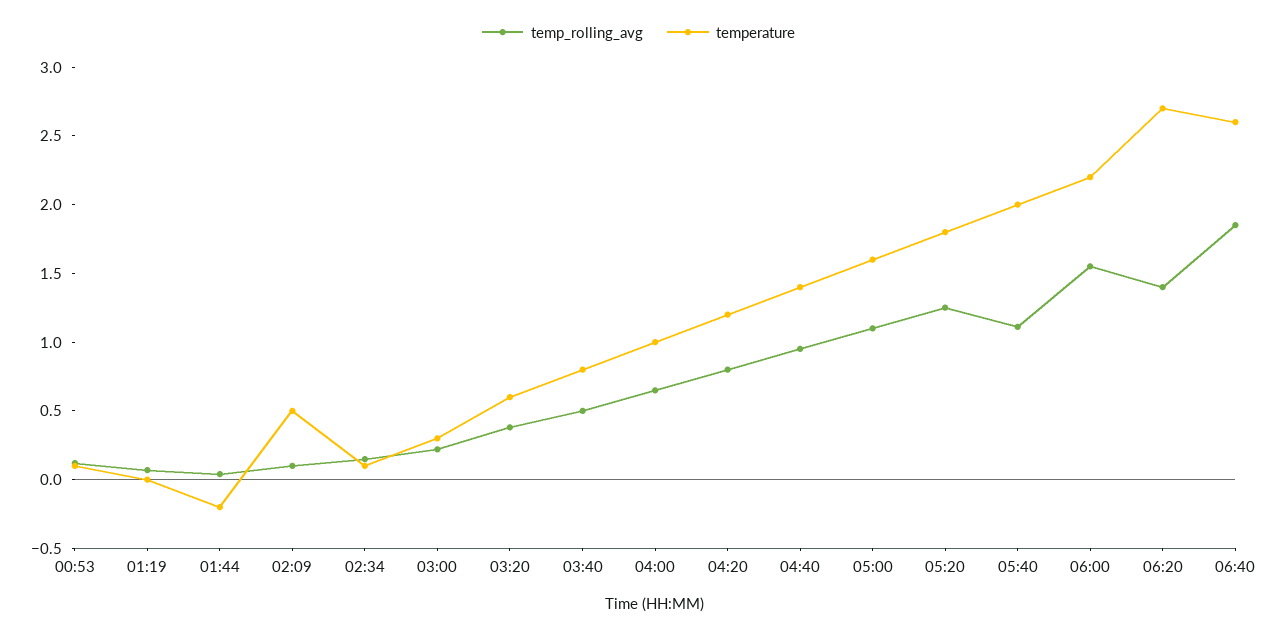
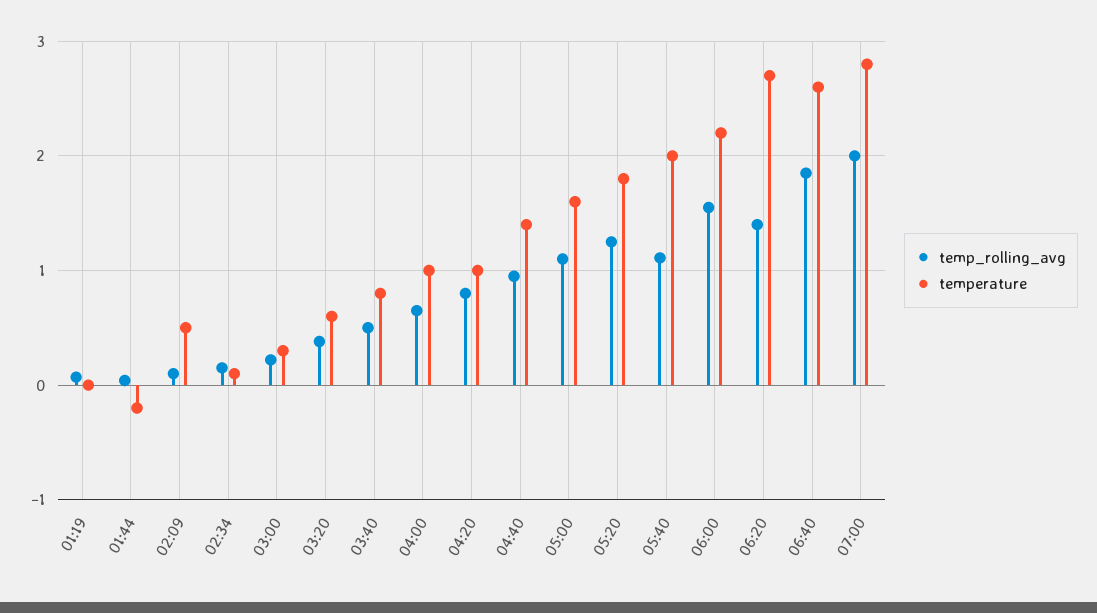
temp_rolling_avg, 00:53: 0.1 -> none
temperature, 00:53: 0.1 -> none
temperature, 04:20: 1.2 -> 1
temp_rolling_avg, 07:00: none -> 2
temperature, 07:00: none -> 2.8

